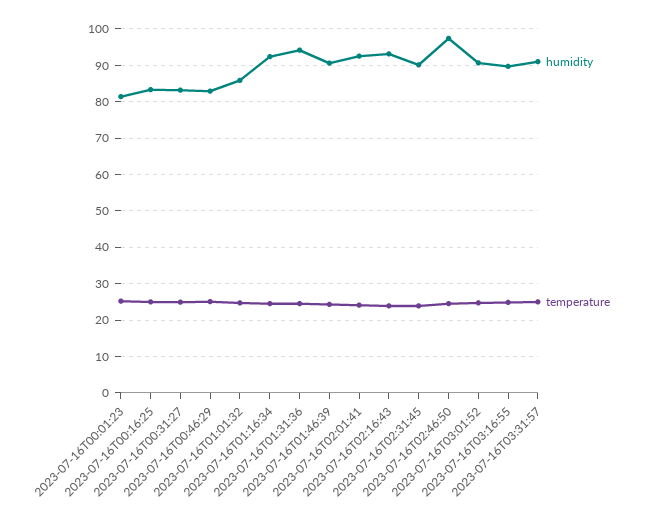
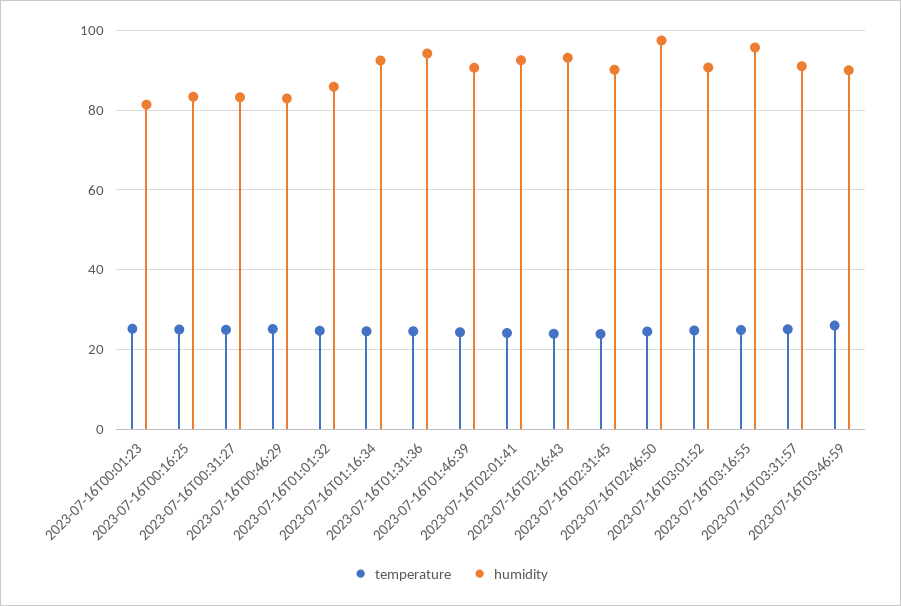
humidity, 2023-07-16T03:16:55: 90 -> 96
temperature, 2023-07-16T03:46:59: none -> 26
humidity, 2023-07-16T03:46:59: none -> 90

